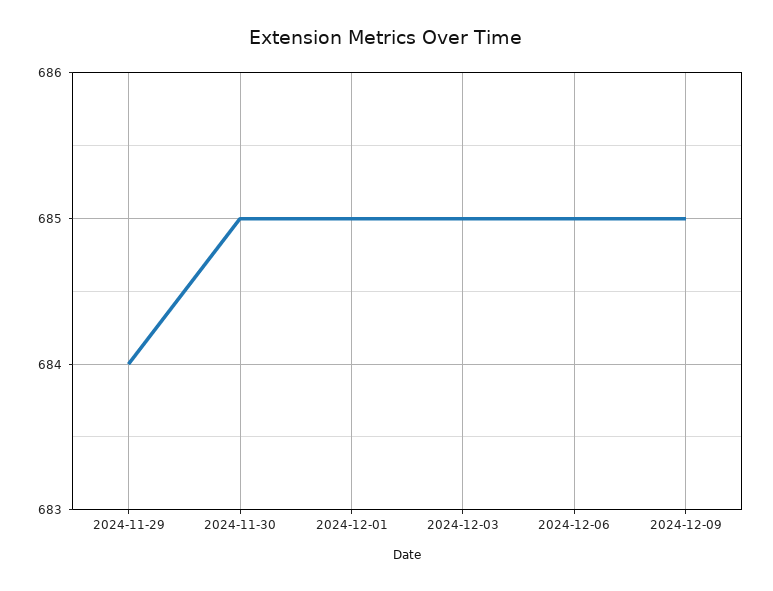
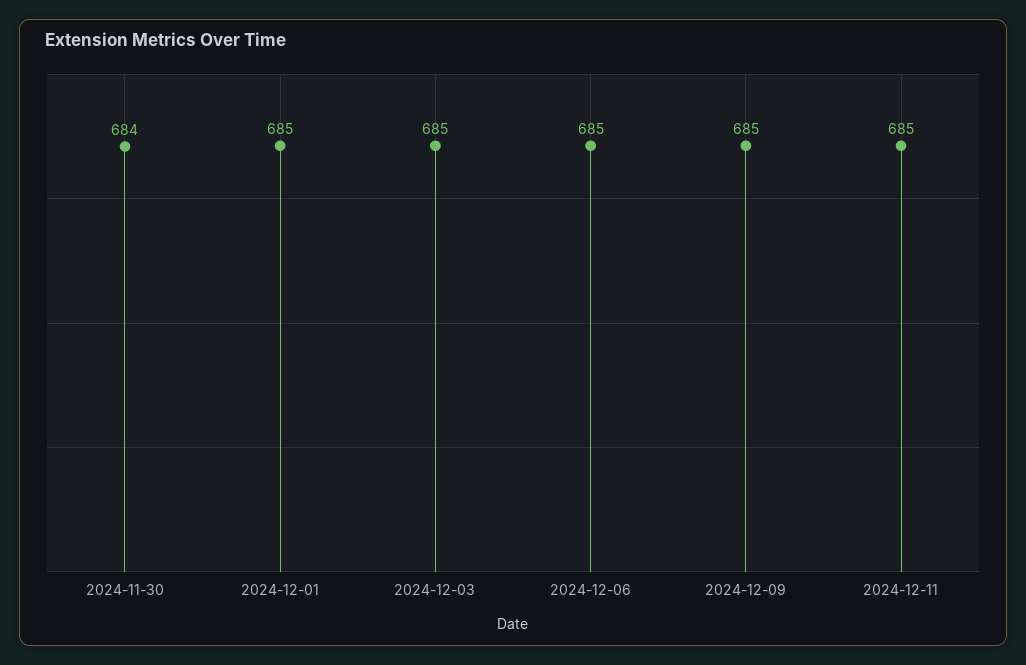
2024-11-29: 684 -> none
2024-11-30: 685 -> 684
2024-12-11: none -> 685

